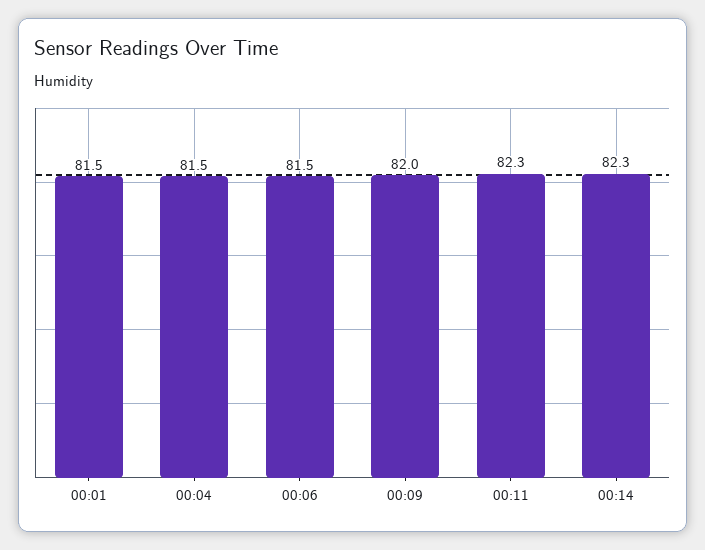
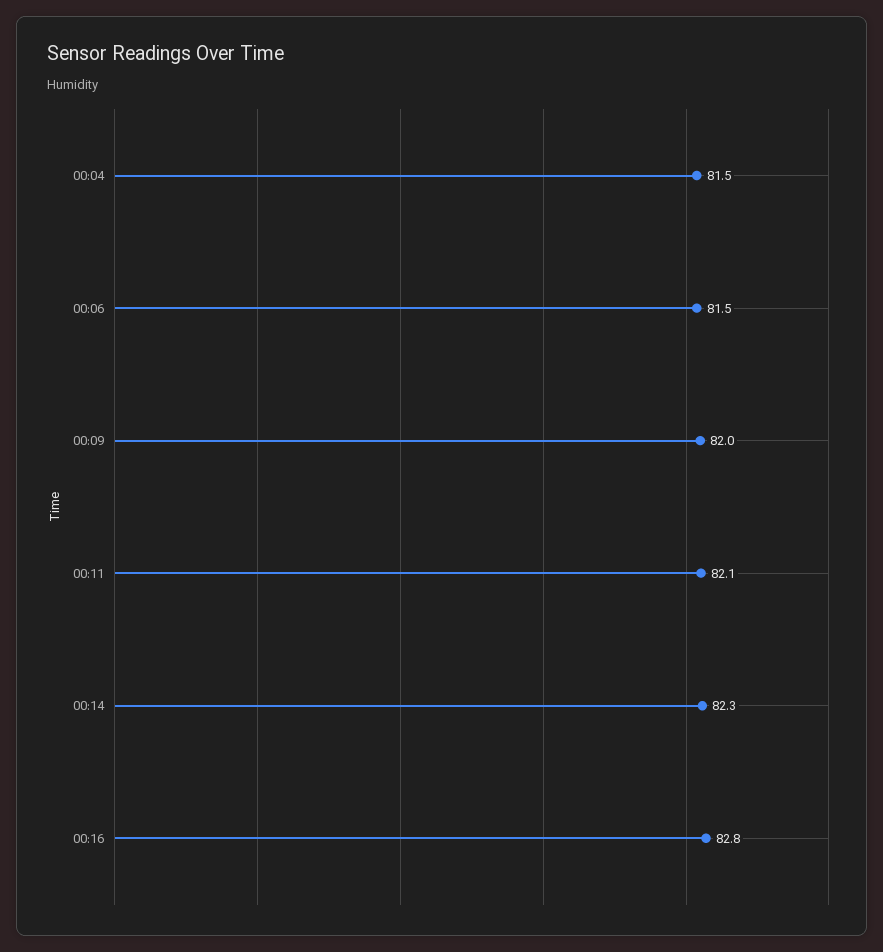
00:01: 81.5 -> none
00:11: 82.3 -> 82.1
00:16: none -> 82.8

